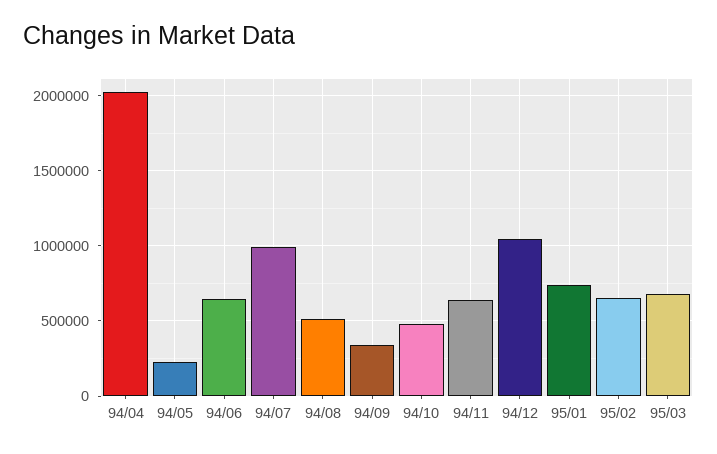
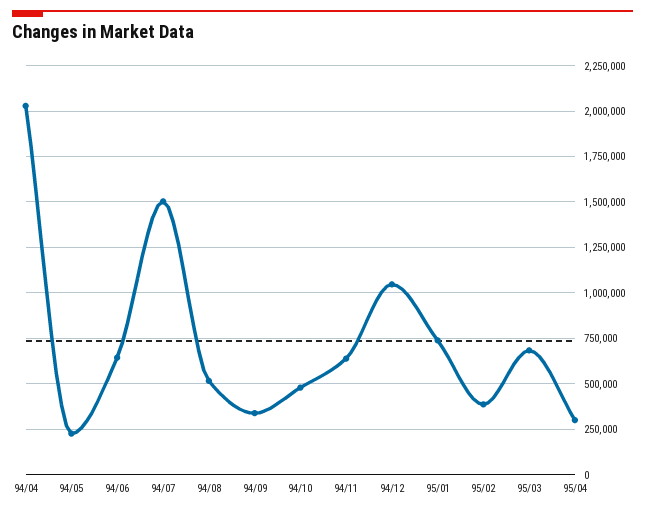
94/07: 1000000 -> 1500000
95/02: 650000 -> 400000
95/04: none -> 300000

